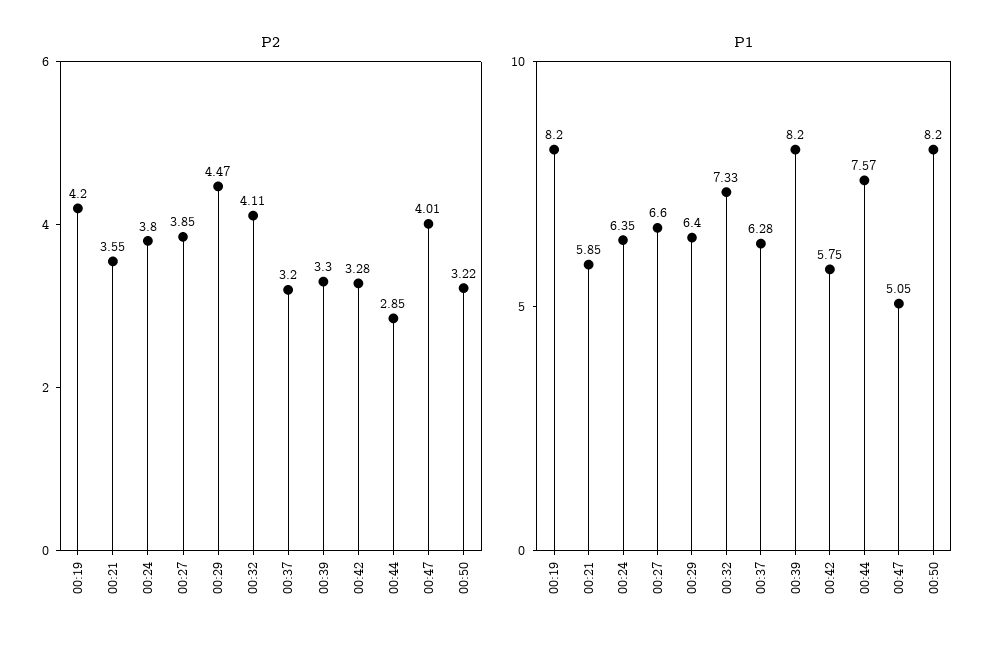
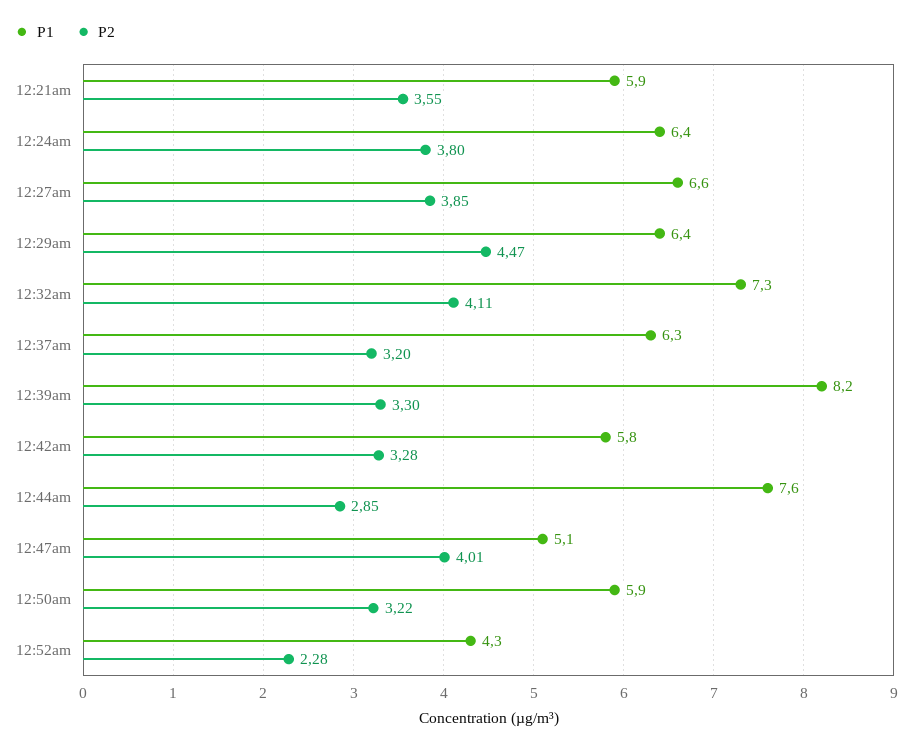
P2, 00:19: 4.2 -> none
P1, 00:19: 8.2 -> none
P1, 00:50: 8.2 -> 5.9
P1, 12:52am: none -> 4.3
P2, 12:52am: none -> 2.28

